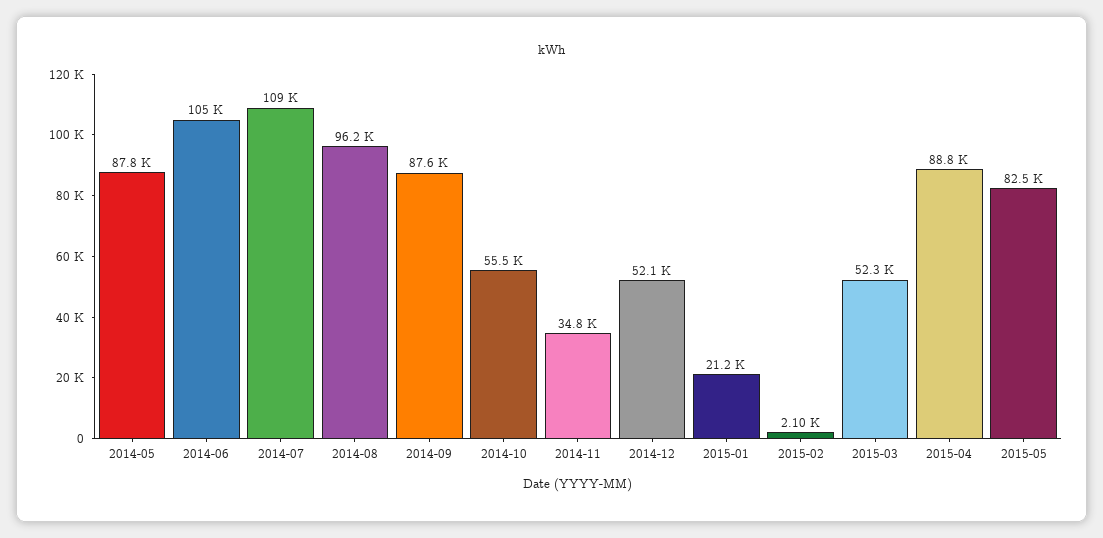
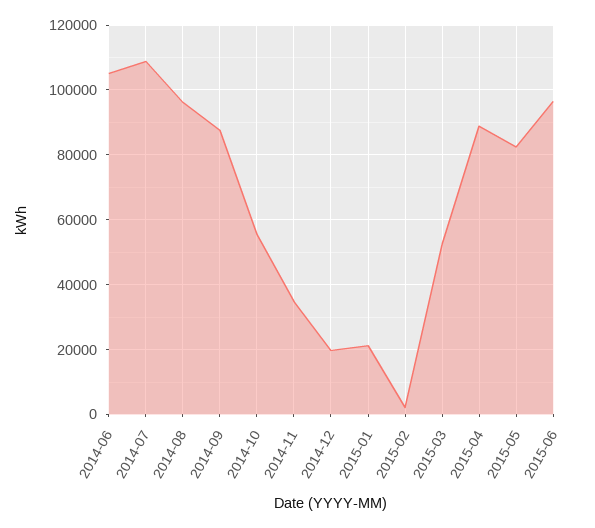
2014-05: 87800 -> none
2014-12: 52100 -> 20000
2015-06: none -> 96000

